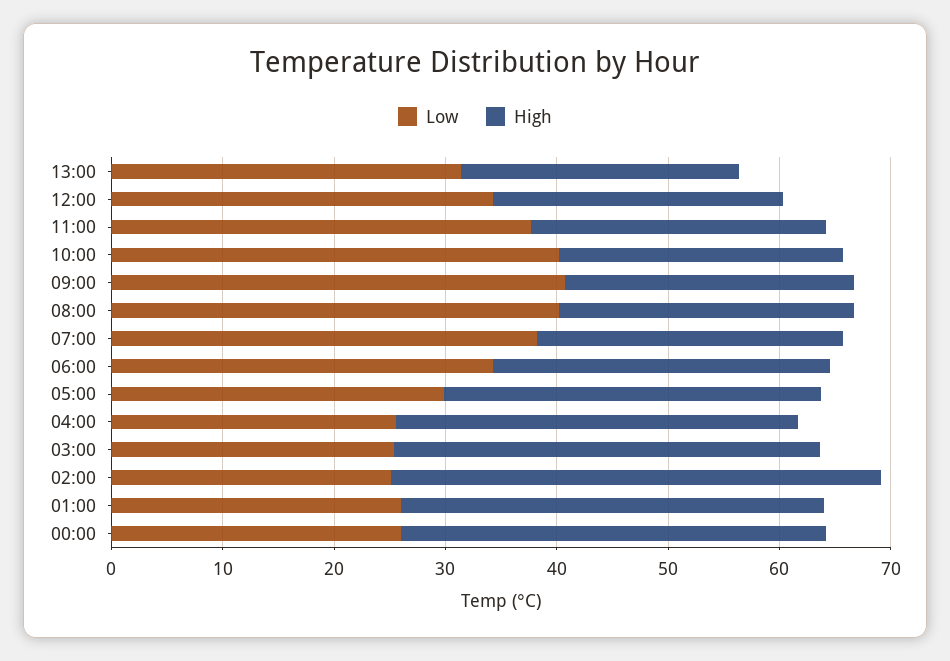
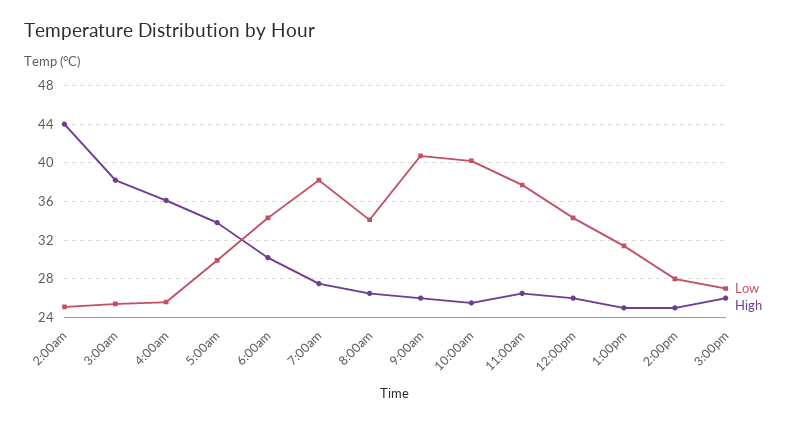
Low, 08:00: 40 -> 34
Low, 01:00: 26 -> none
High, 01:00: 38 -> none
Low, 00:00: 26 -> none
High, 00:00: 38 -> none
Low, 2:00pm: none -> 28
High, 2:00pm: none -> 25
Low, 3:00pm: none -> 27
High, 3:00pm: none -> 26

